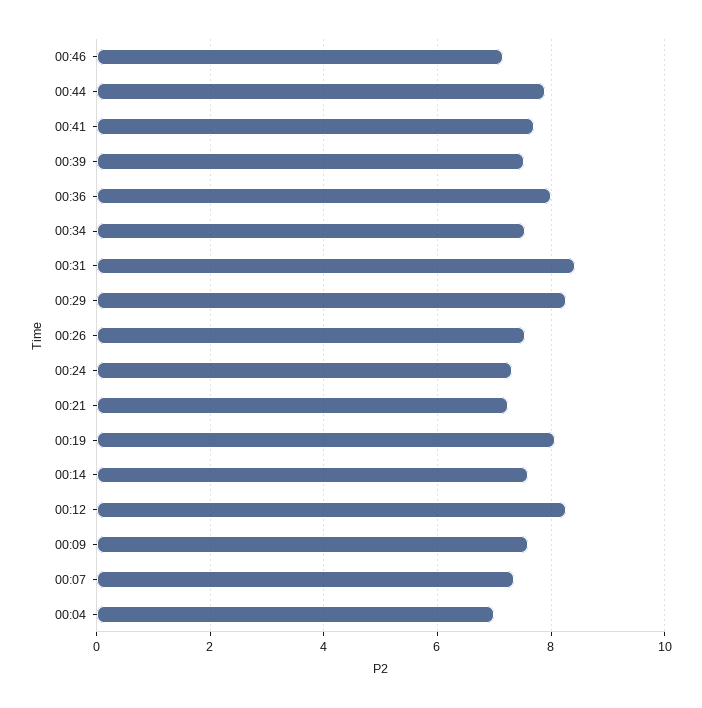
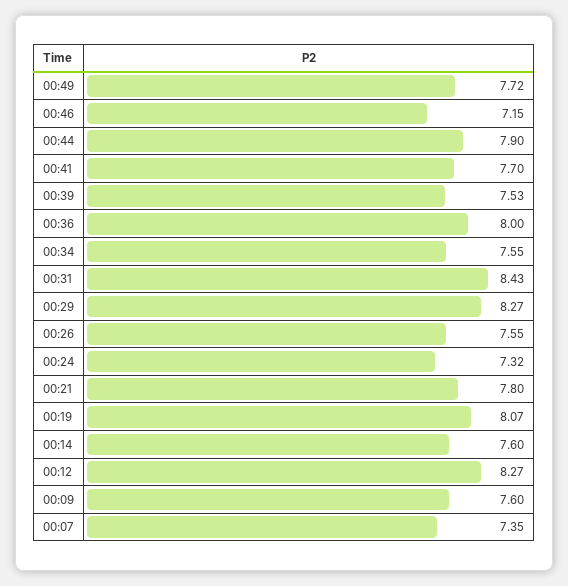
00:21: 7.2 -> 7.8
00:04: 7 -> none
00:49: none -> 7.72

